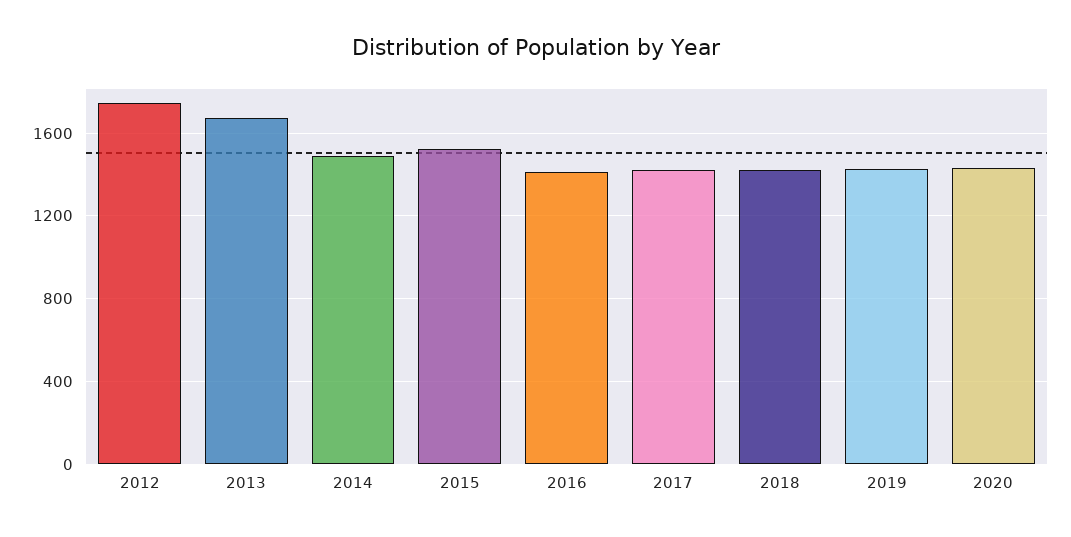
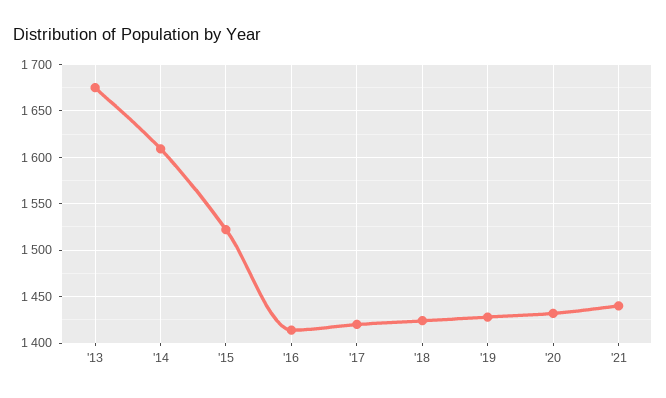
2012: 1750 -> none
2014: 1500 -> 1610
'21: none -> 1440

